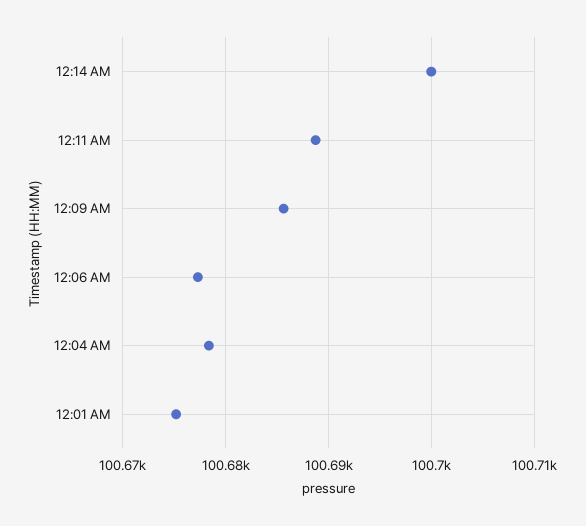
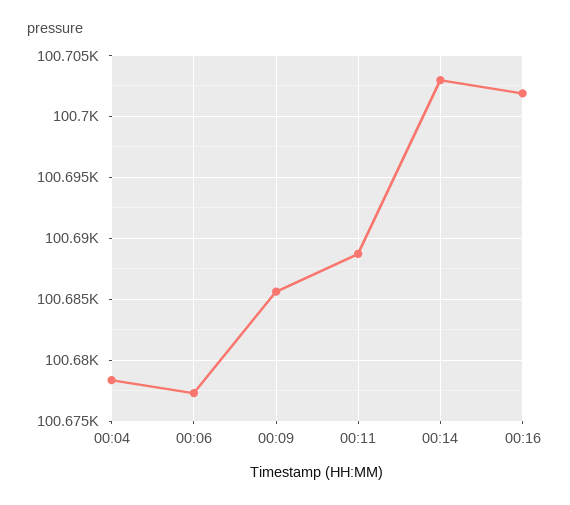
12:14 AM: 100700 -> 100703
12:01 AM: 100675 -> none
00:16: none -> 100702

